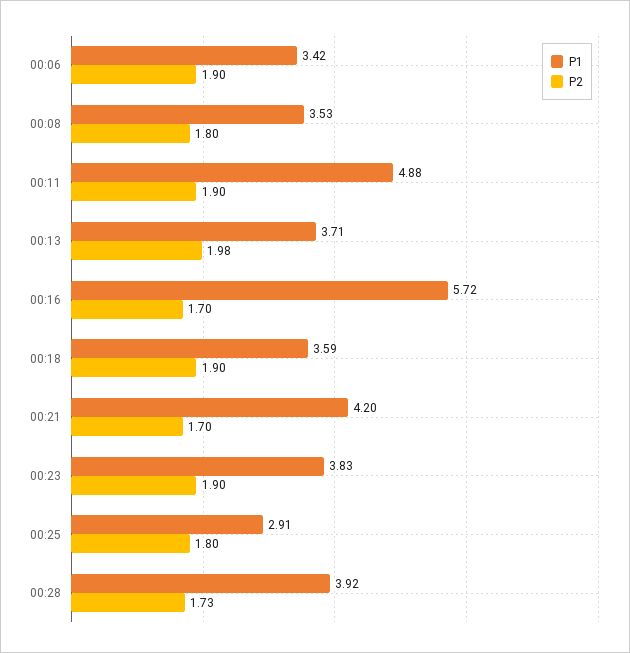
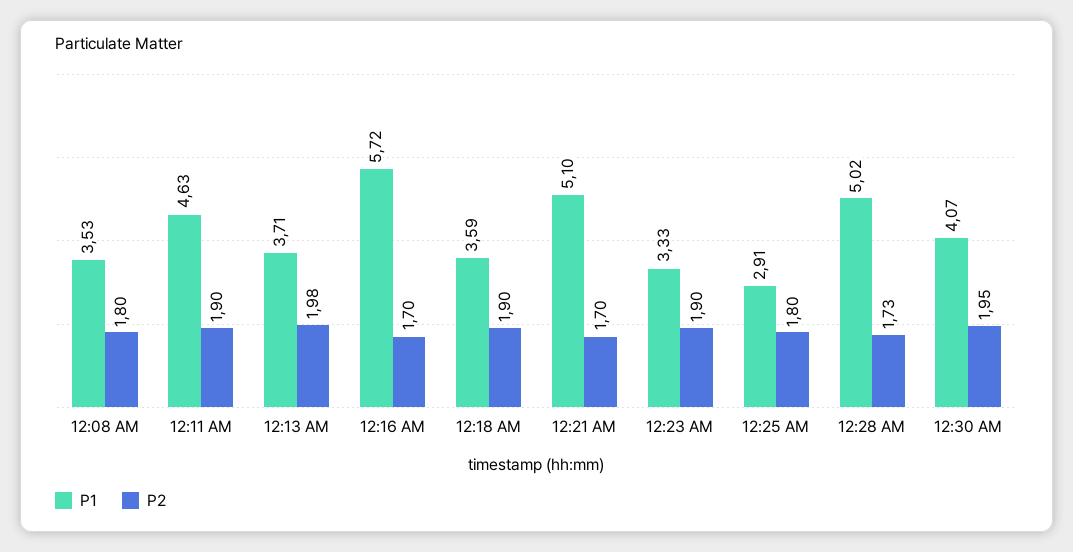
P1, 00:06: 3.42 -> none
P2, 00:06: 1.9 -> none
P1, 00:11: 4.88 -> 4.63
P1, 00:21: 4.2 -> 5.1
P1, 00:23: 3.83 -> 3.33
P1, 00:28: 3.92 -> 5.02
P1, 12:30 AM: none -> 4.07
P2, 12:30 AM: none -> 1.95

